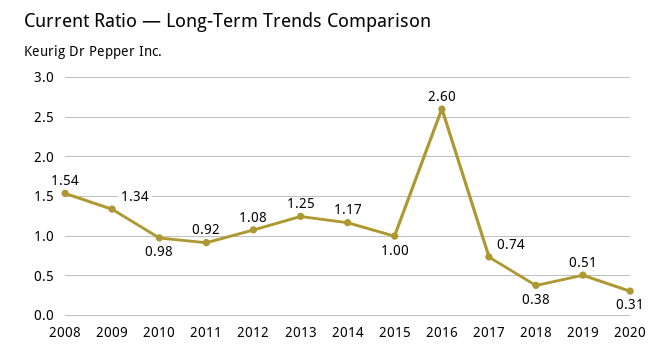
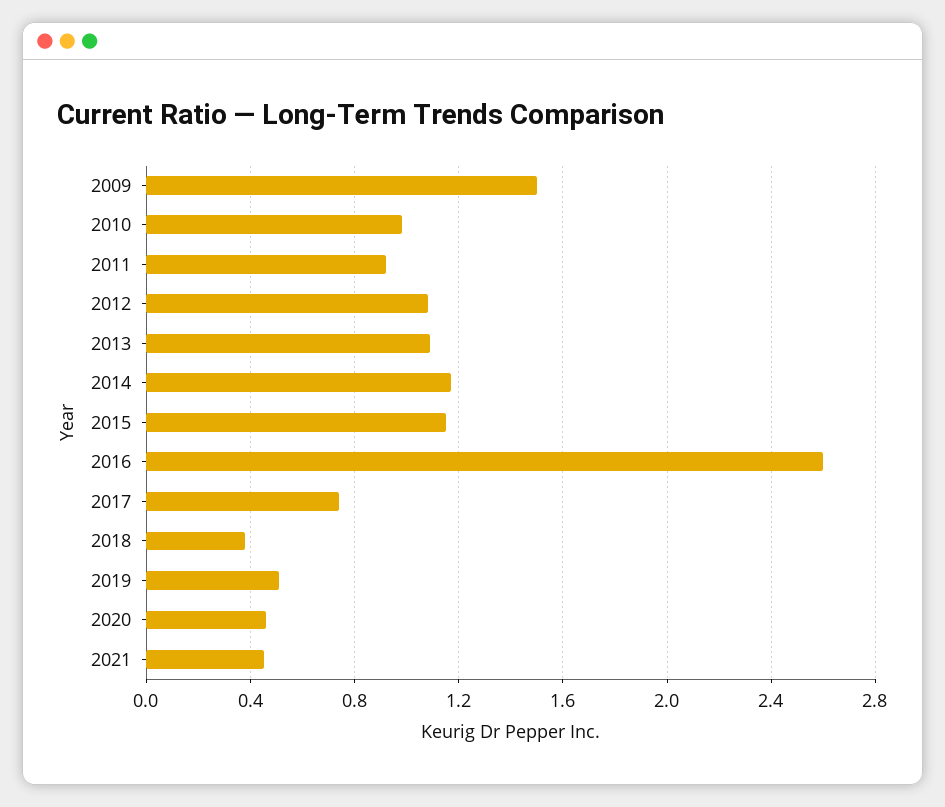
2008: 1.54 -> none
2009: 1.34 -> 1.5
2013: 1.25 -> 1.1
2015: 1 -> 1.15
2020: 0.31 -> 0.45
2021: none -> 0.45

